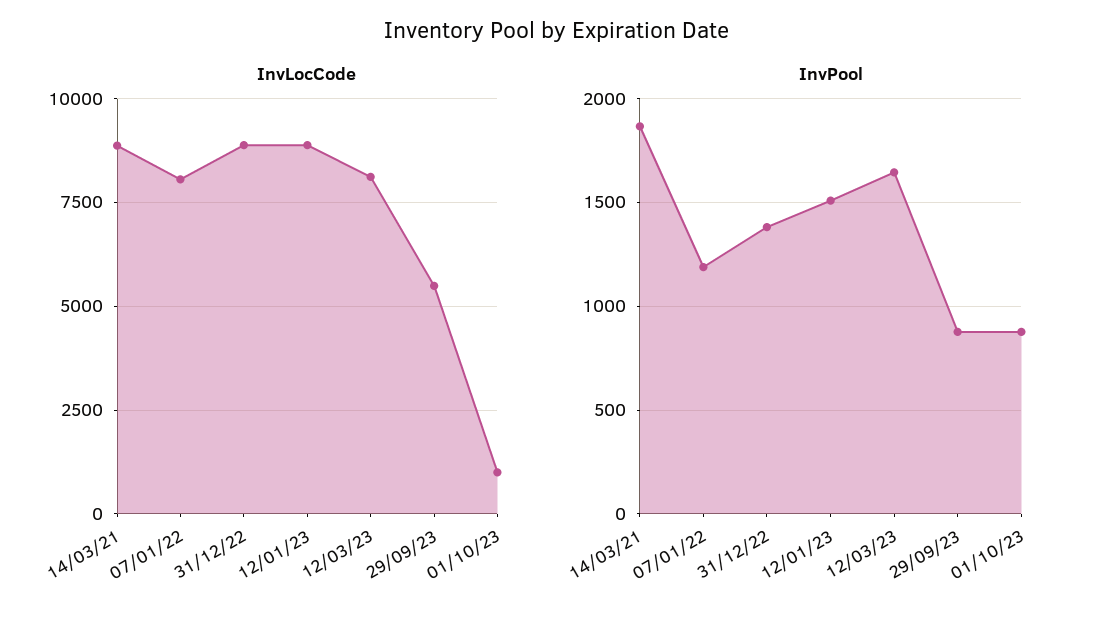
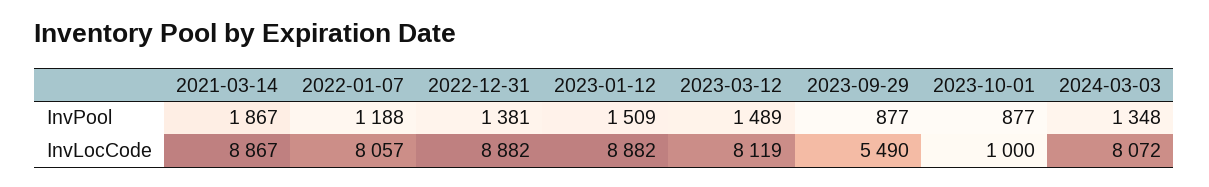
InvPool, 12/03/23: 1650 -> 1489
InvPool, 2024-03-03: none -> 1348
InvLocCode, 2024-03-03: none -> 8072

